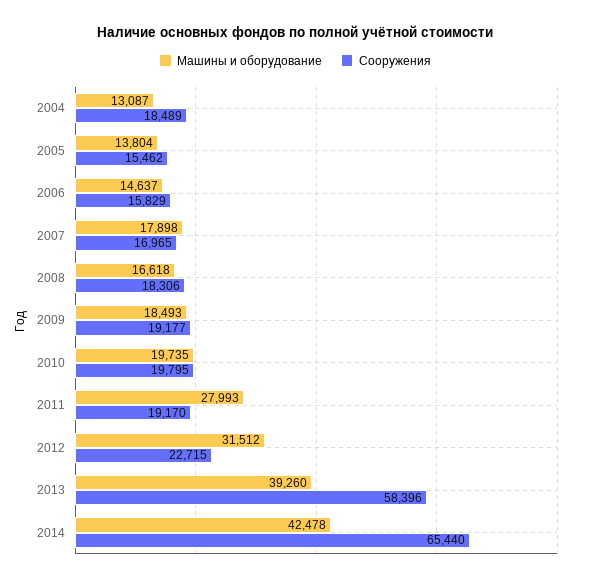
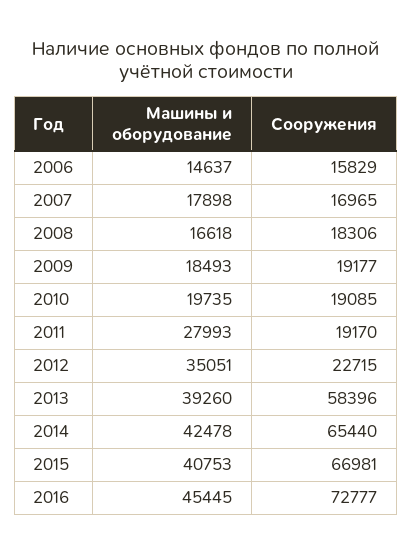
Машины и оборудование, 2004: 13087 -> none
Сооружения, 2004: 18489 -> none
Машины и оборудование, 2005: 13804 -> none
Сооружения, 2005: 15462 -> none
Сооружения, 2010: 19795 -> 19085
Машины и оборудование, 2012: 31512 -> 35051
Машины и оборудование, 2015: none -> 40753
Сооружения, 2015: none -> 66981
Машины и оборудование, 2016: none -> 45445
Сооружения, 2016: none -> 72777

